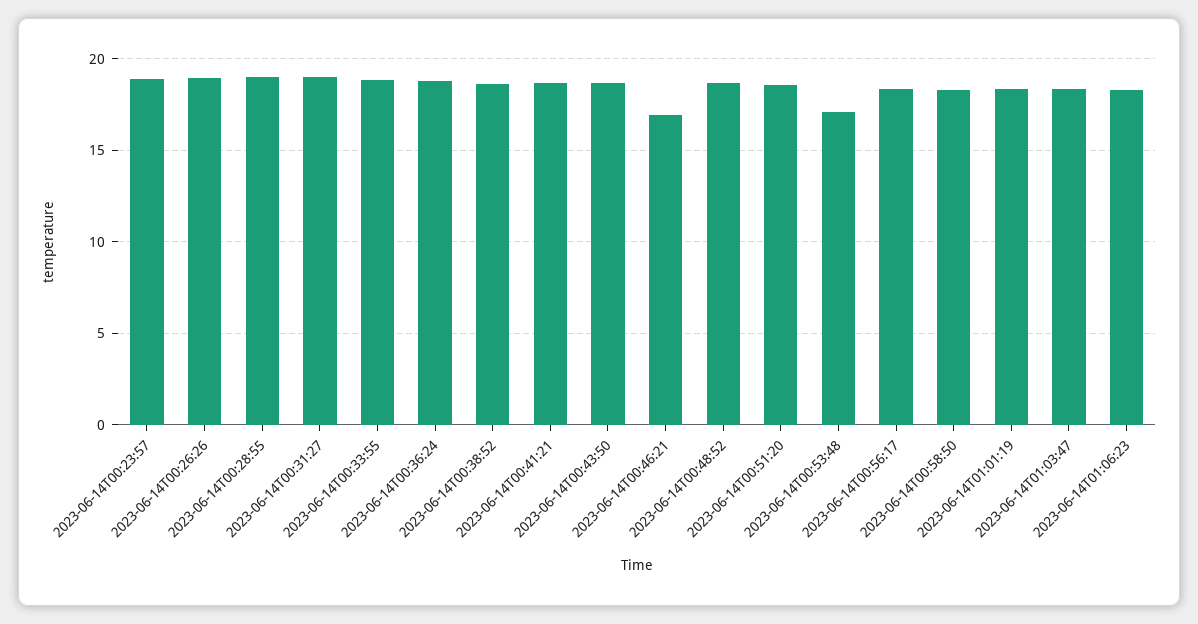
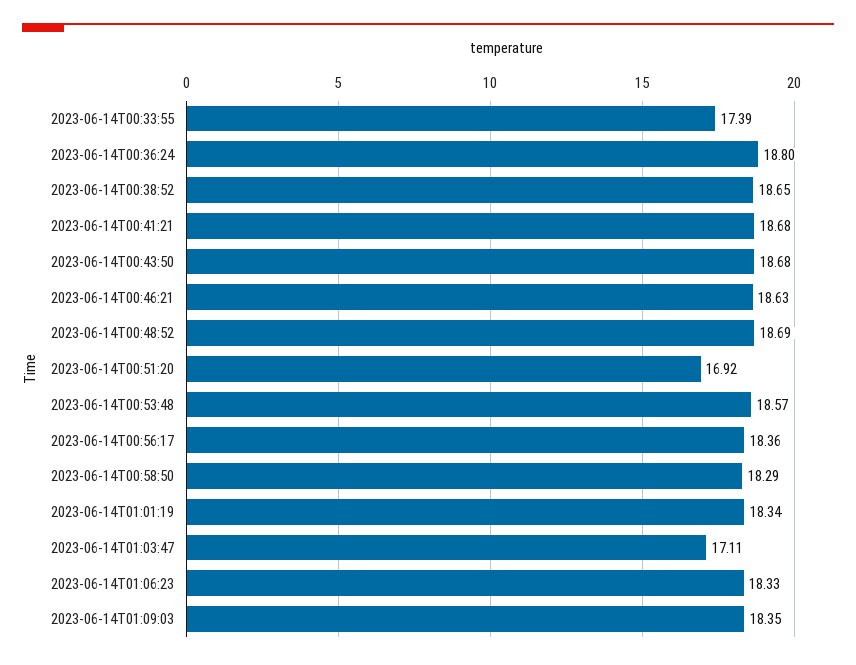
2023-06-14T00:23:57: 19 -> none
2023-06-14T00:26:26: 19 -> none
2023-06-14T00:28:55: 19 -> none
2023-06-14T00:31:27: 19 -> none
2023-06-14T00:33:55: 19 -> 17.39
2023-06-14T00:46:21: 17 -> 18.63
2023-06-14T00:51:20: 18.5 -> 16.92
2023-06-14T00:53:48: 17 -> 18.57
2023-06-14T01:03:47: 18.5 -> 17.11
2023-06-14T01:09:03: none -> 18.35

